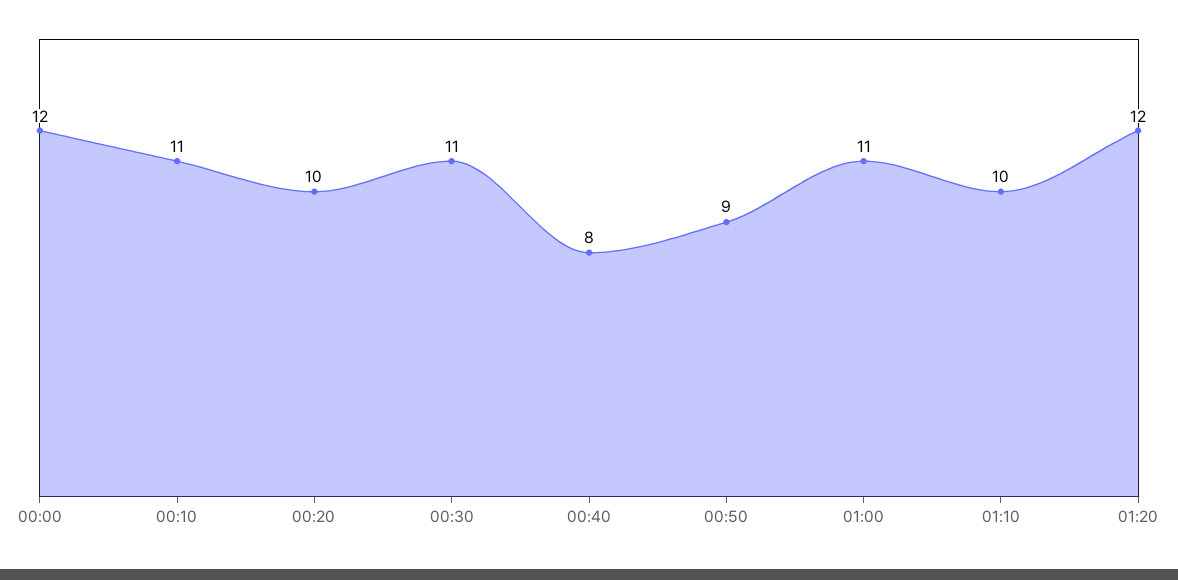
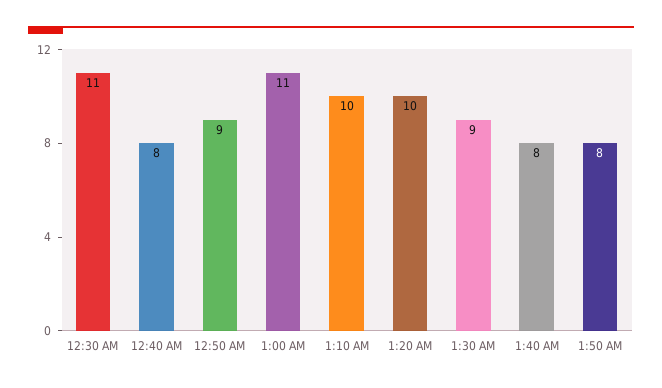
00:00: 12 -> none
00:10: 11 -> none
00:20: 10 -> none
01:20: 12 -> 10
1:30 AM: none -> 9
1:40 AM: none -> 8
1:50 AM: none -> 8

